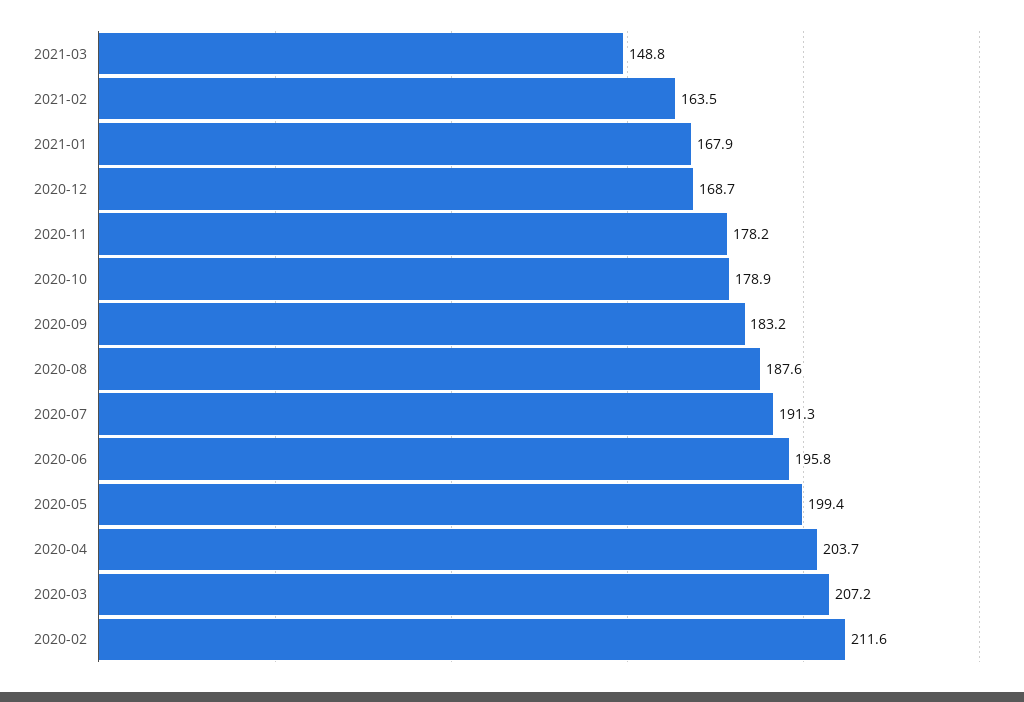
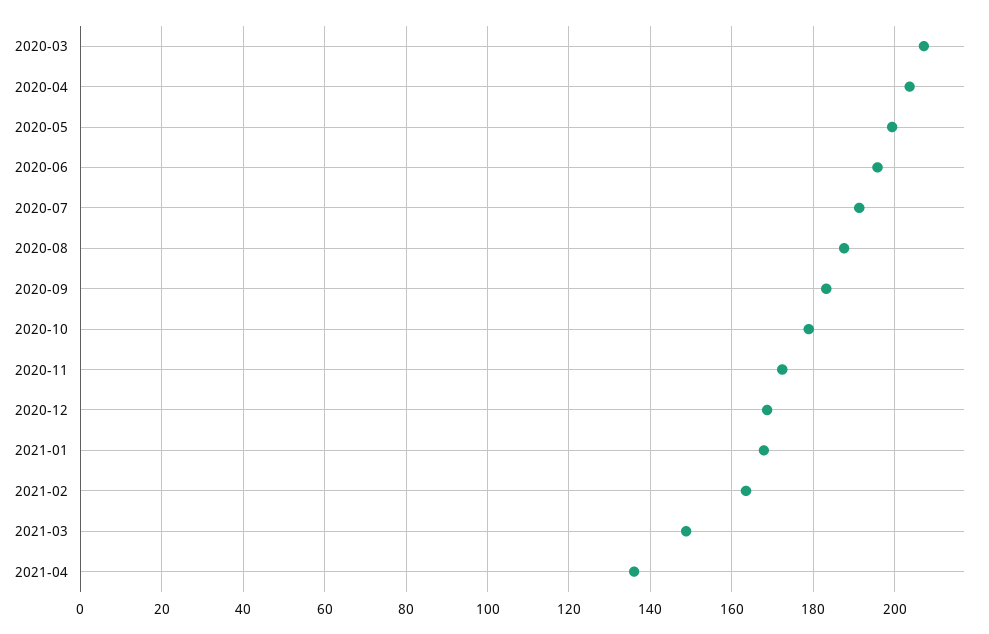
2020-11: 178.2 -> 172
2020-02: 211.6 -> none
2021-04: none -> 136

